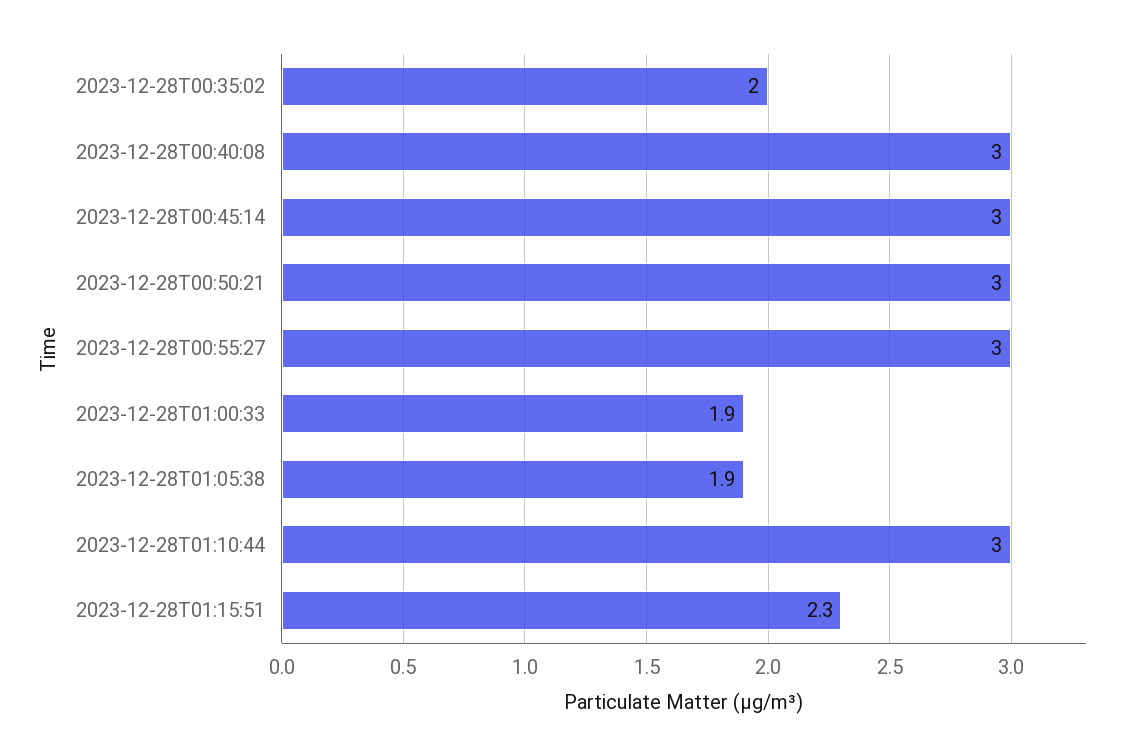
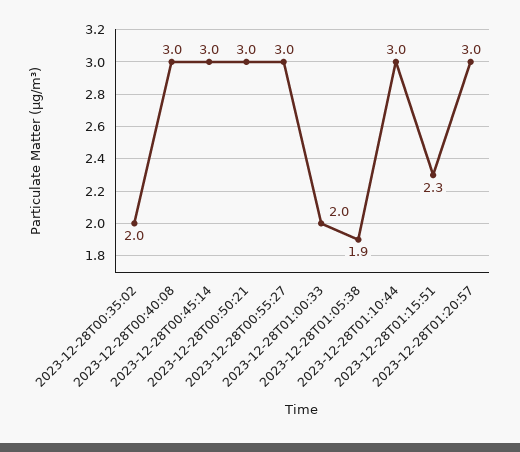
2023-12-28T01:00:33: 1.9 -> 2
2023-12-28T01:20:57: none -> 3

